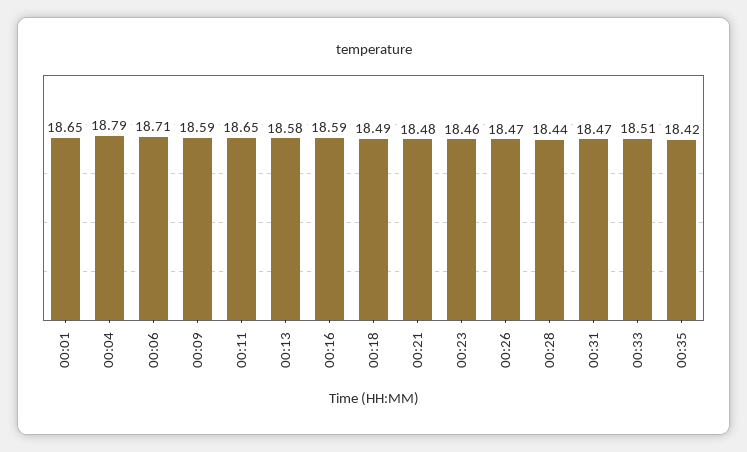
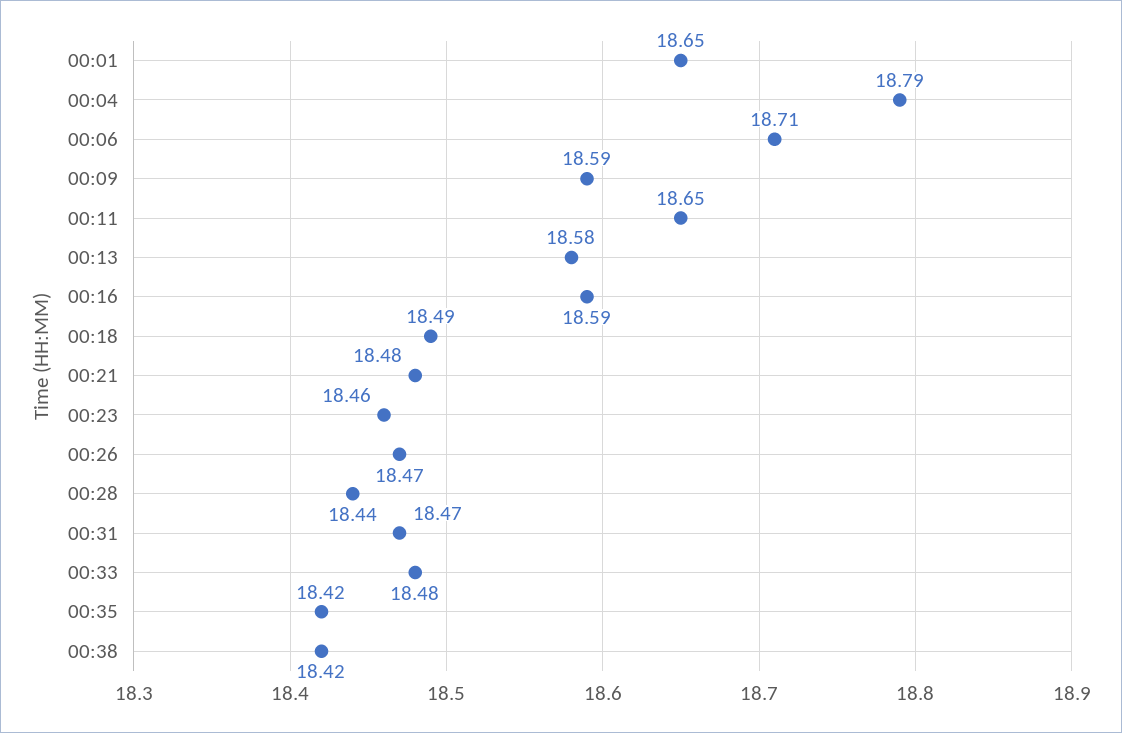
00:33: 18.51 -> 18.48
00:38: none -> 18.42

